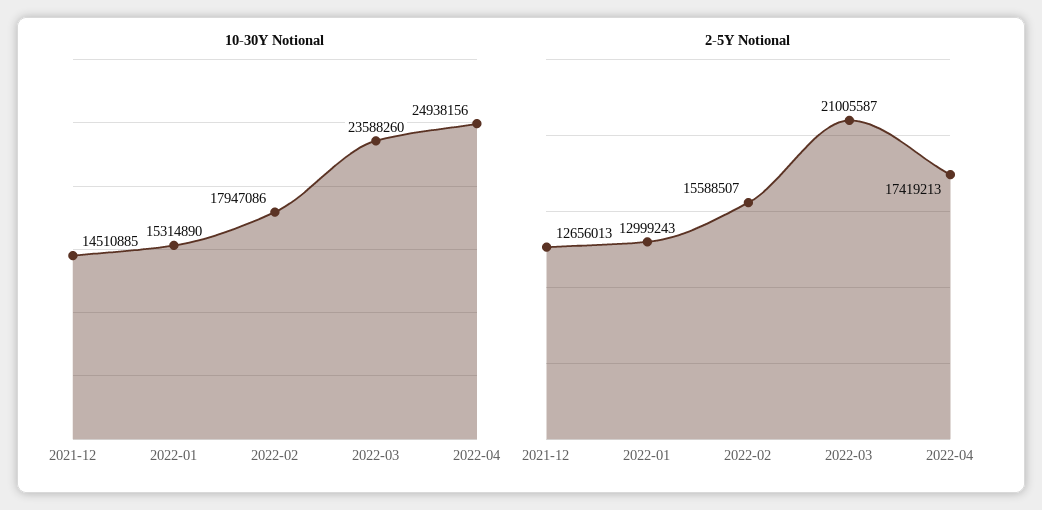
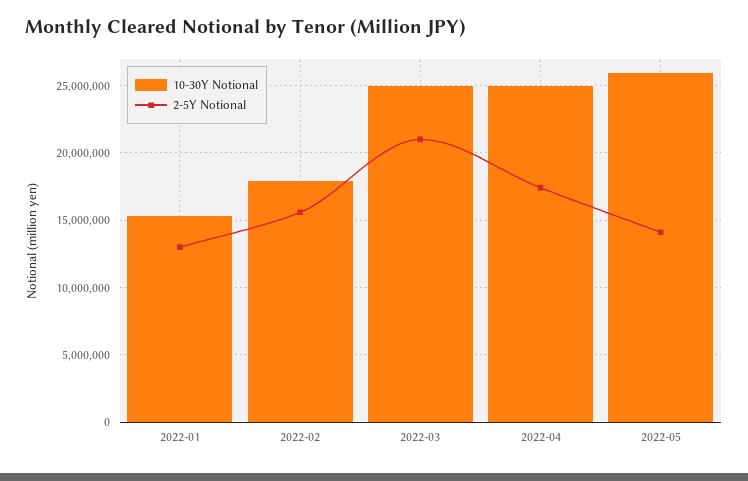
10-30Y Notional, 2021-12: 14510885 -> none
10-30Y Notional, 2022-03: 23588260 -> 25000000
2-5Y Notional, 2021-12: 12656013 -> none
10-30Y Notional, 2022-05: none -> 26000000
2-5Y Notional, 2022-05: none -> 14000000

